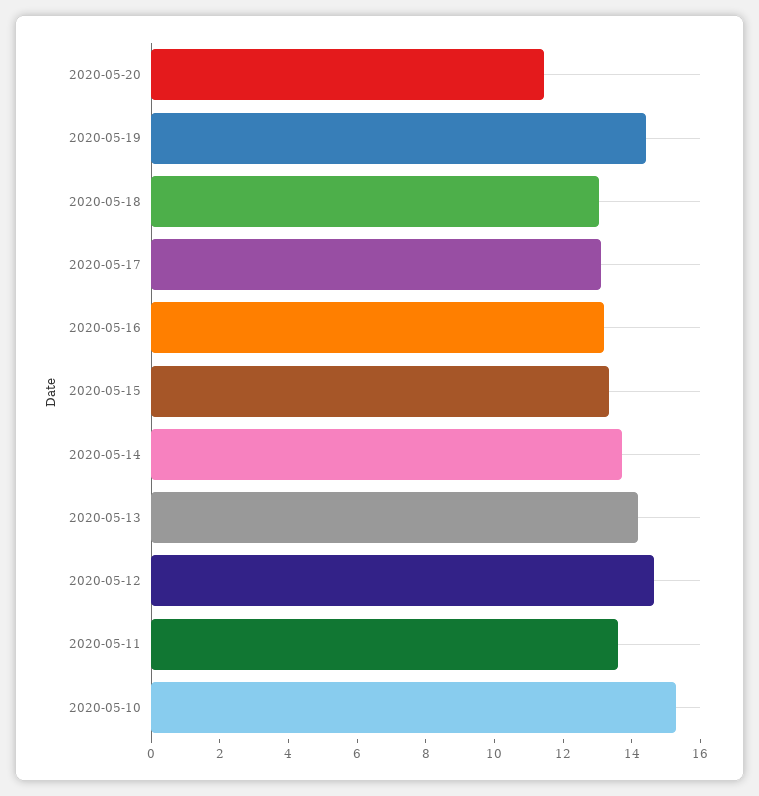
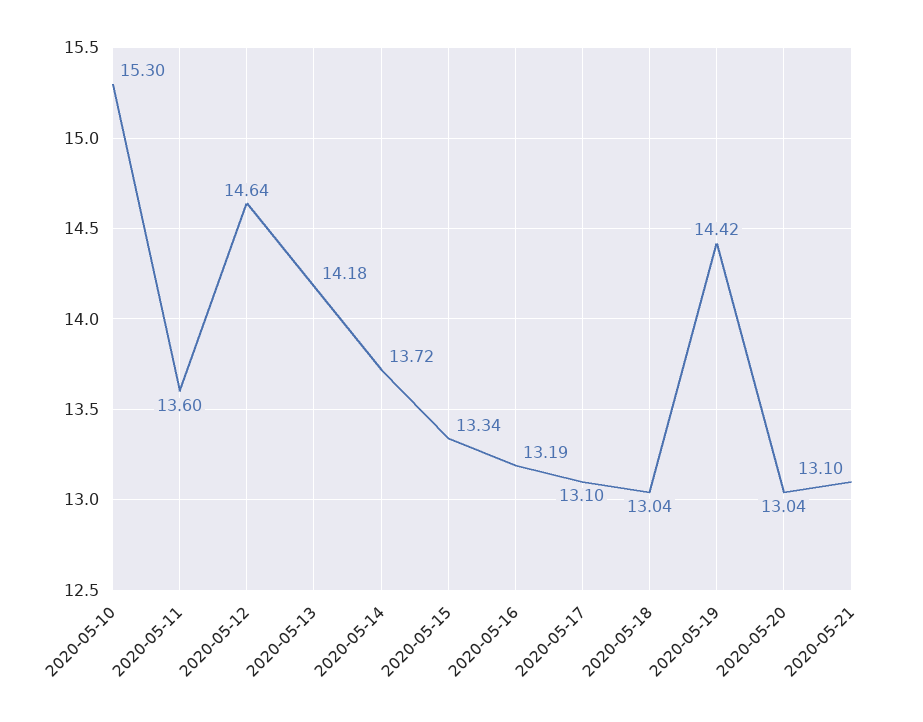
2020-05-20: 11.5 -> 13.04
2020-05-21: none -> 13.1

